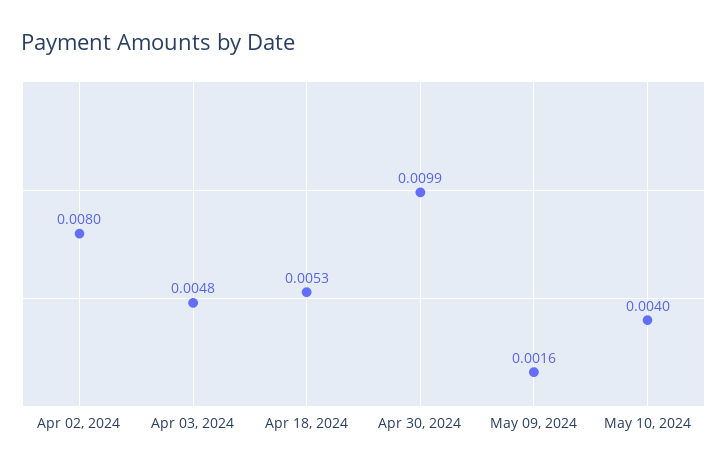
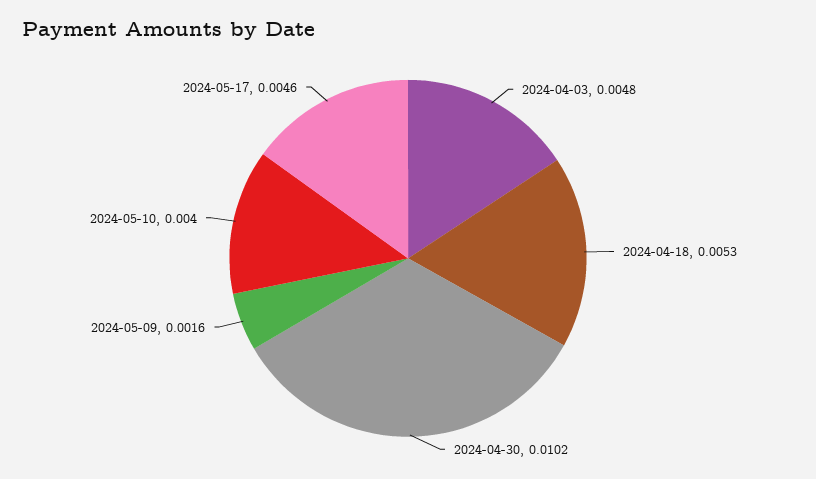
Apr 02, 2024: 0.008 -> none
Apr 30, 2024: 0.0099 -> 0.0102
2024-05-17: none -> 0.0046

